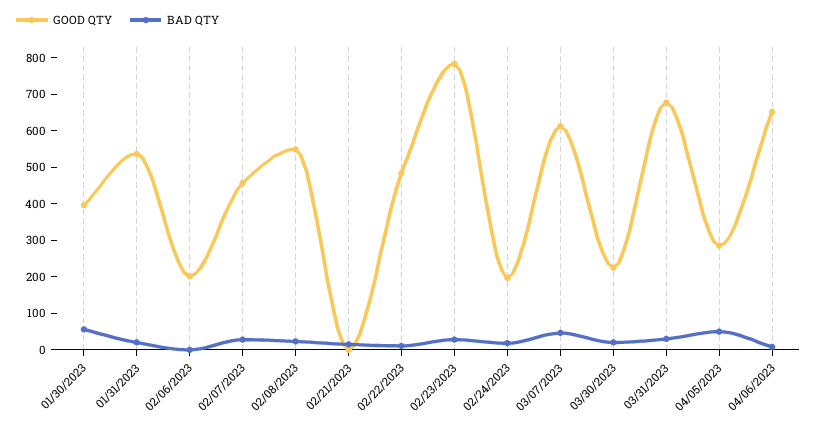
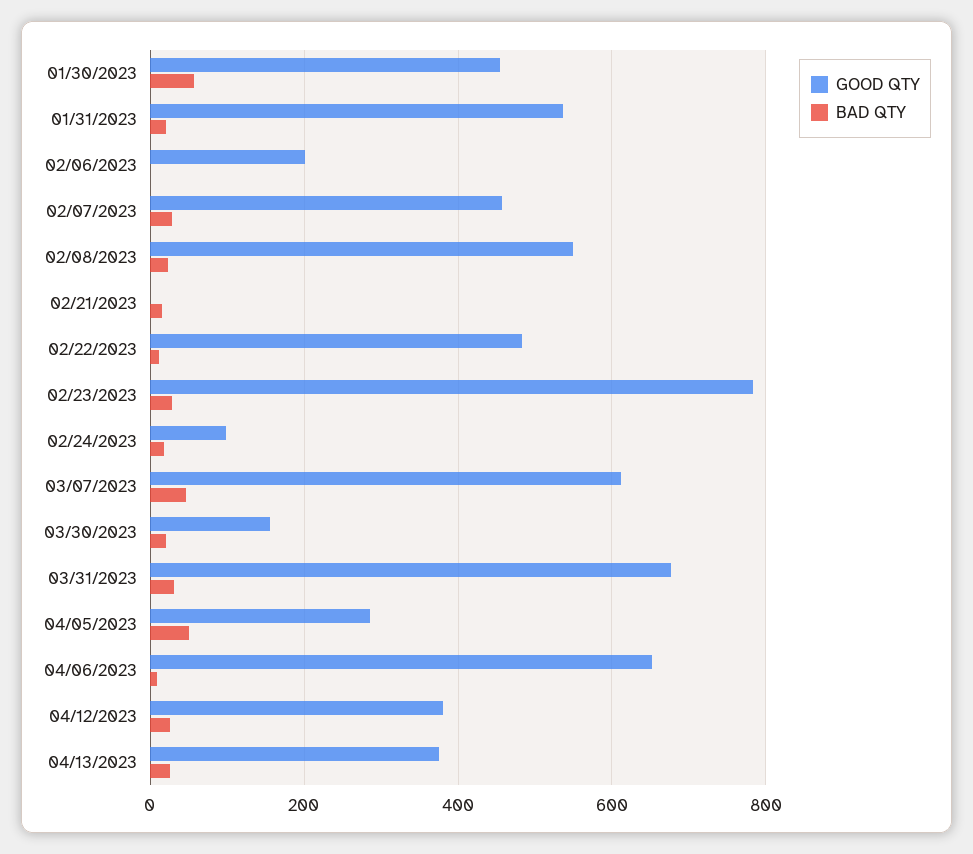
GOOD QTY, 01/30/2023: 400 -> 460
GOOD QTY, 02/24/2023: 200 -> 100
GOOD QTY, 03/30/2023: 225 -> 160
GOOD QTY, 04/12/2023: none -> 380
BAD QTY, 04/12/2023: none -> 20
GOOD QTY, 04/13/2023: none -> 380
BAD QTY, 04/13/2023: none -> 20

